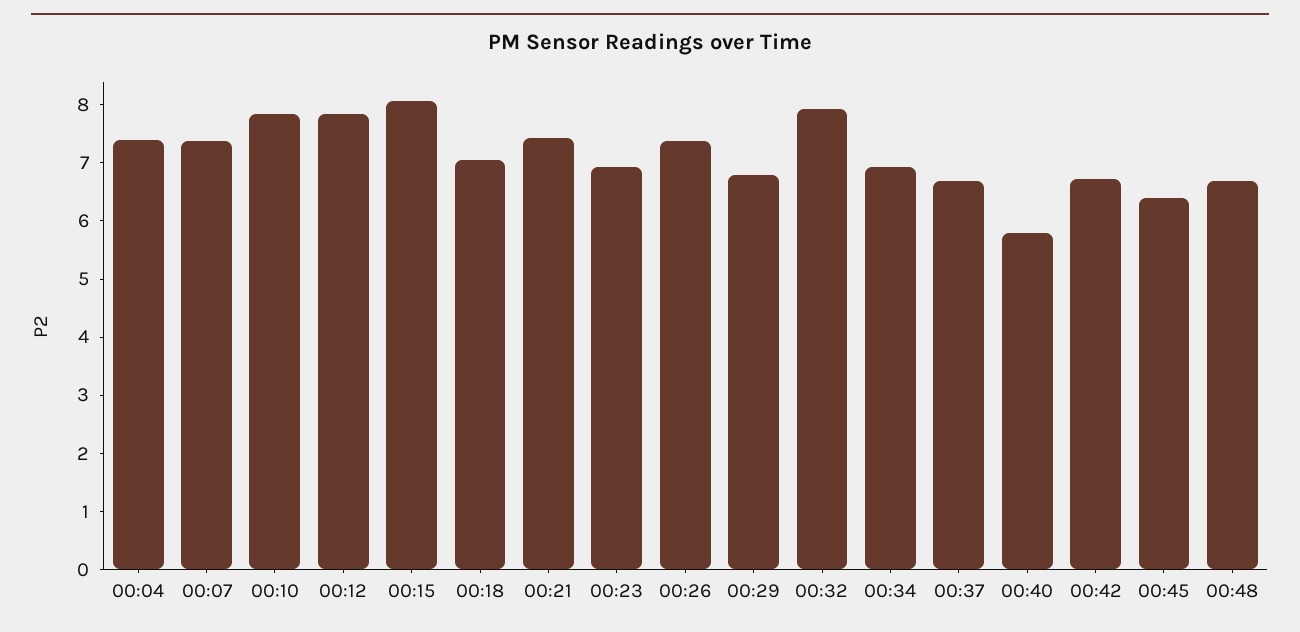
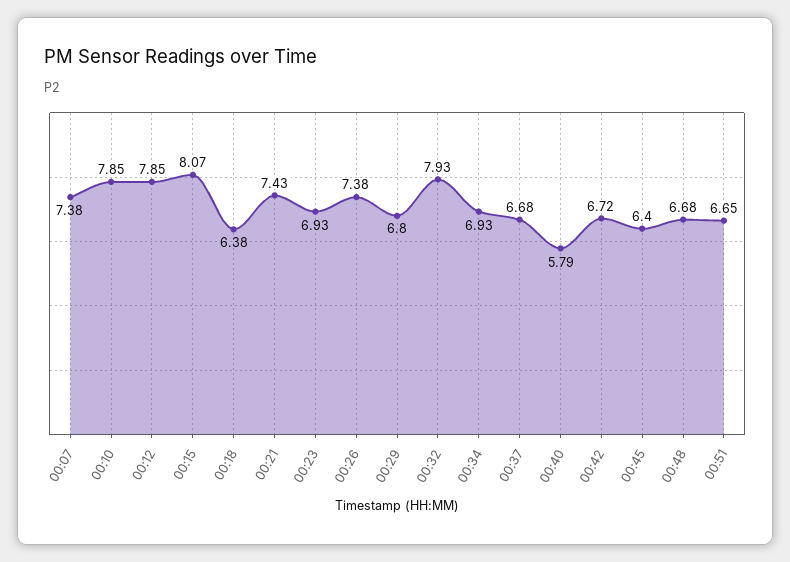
00:04: 7.4 -> none
00:18: 7 -> 6.38
00:51: none -> 6.65

